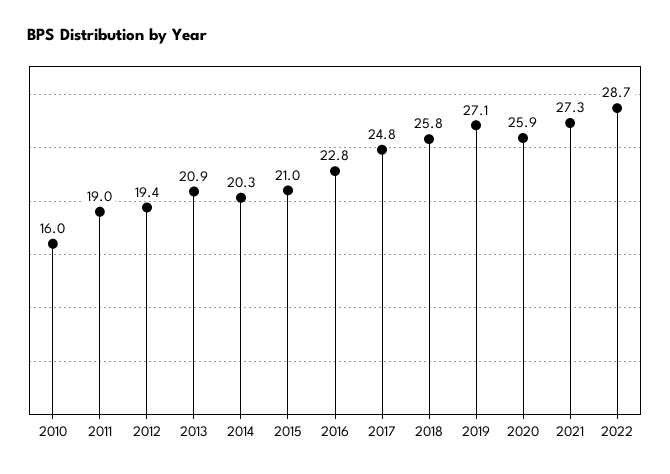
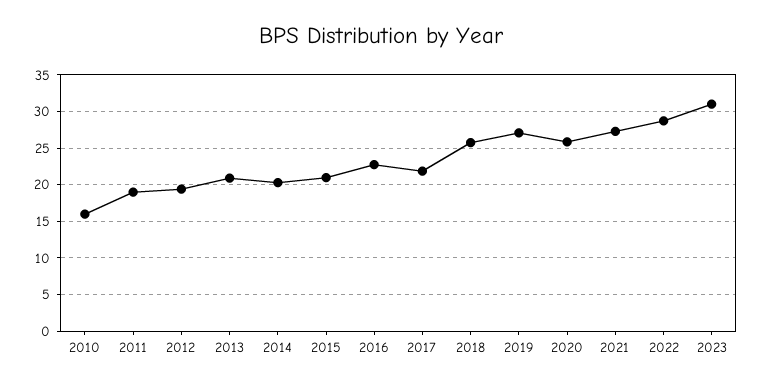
2017: 24.8 -> 22
2023: none -> 31

